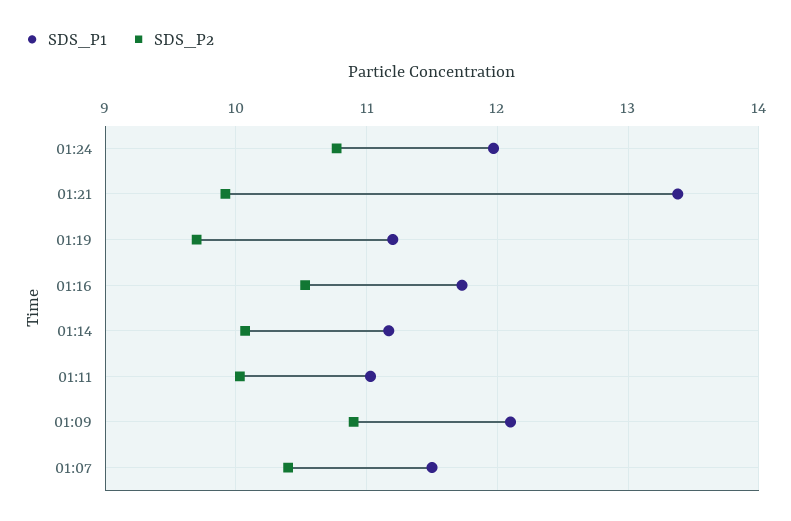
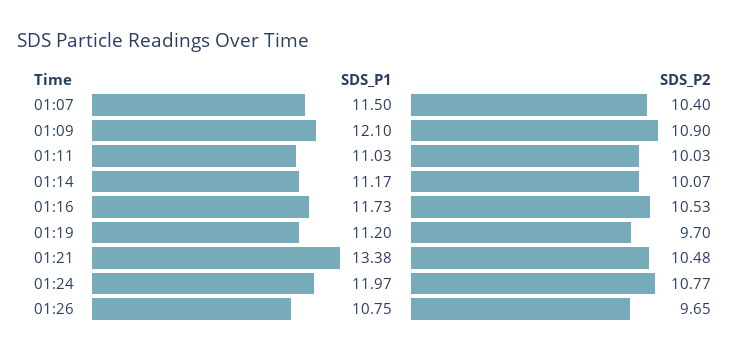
SDS_P2, 01:21: 9.9 -> 10.48
SDS_P1, 01:26: none -> 10.75
SDS_P2, 01:26: none -> 9.65

